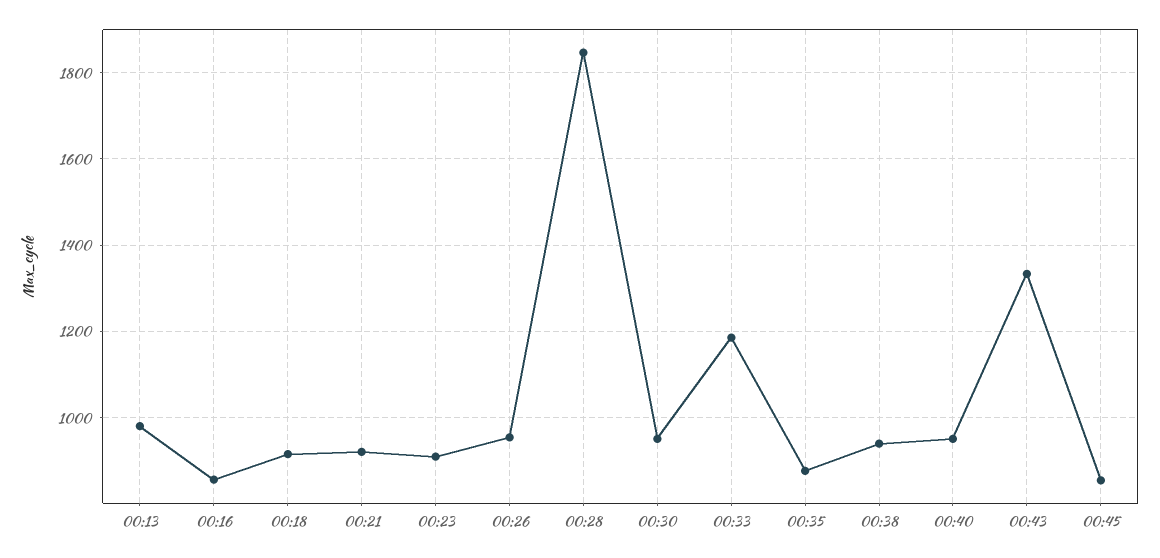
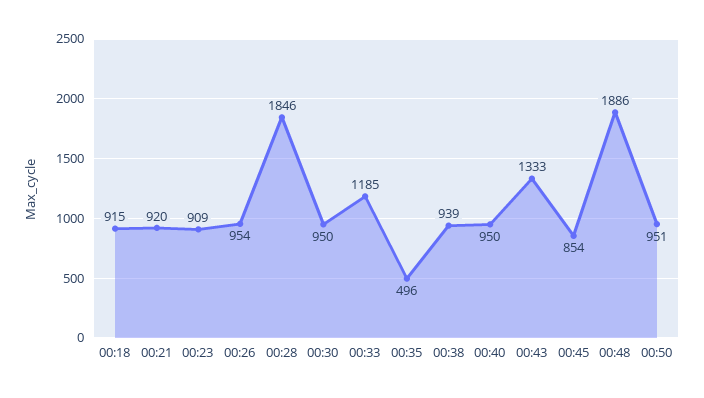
00:13: 980 -> none
00:16: 860 -> none
00:35: 880 -> 496
00:48: none -> 1886
00:50: none -> 951

